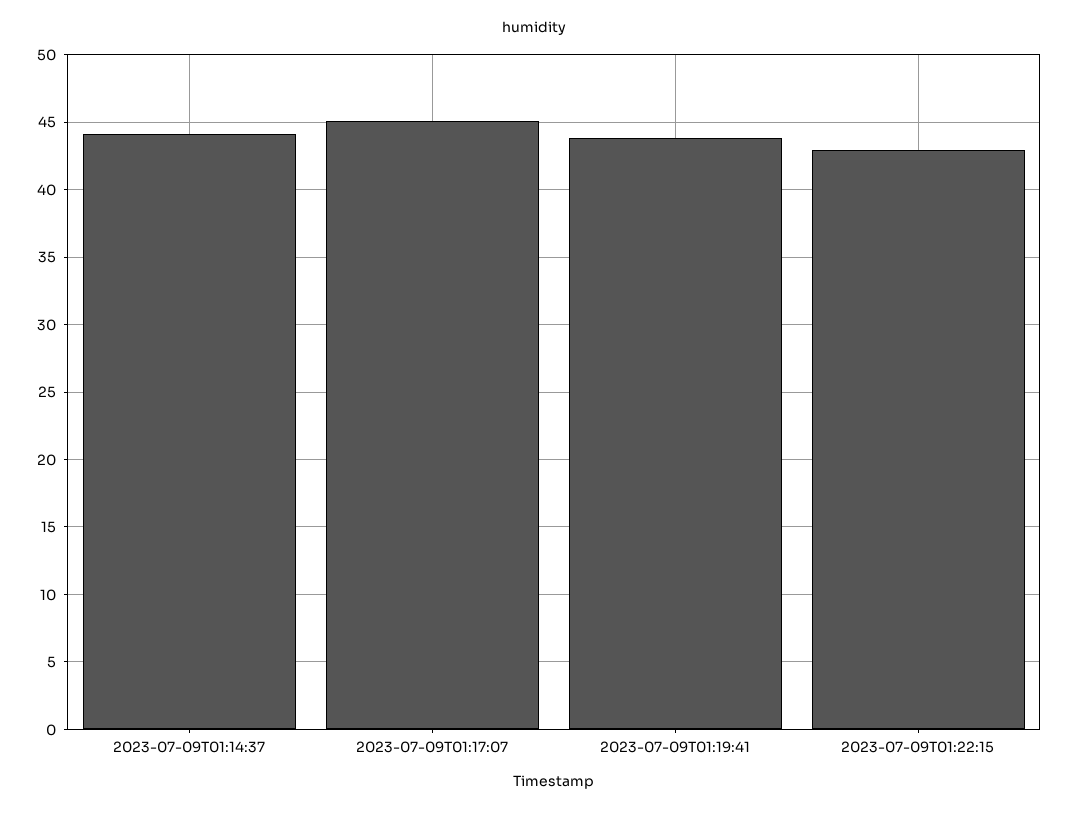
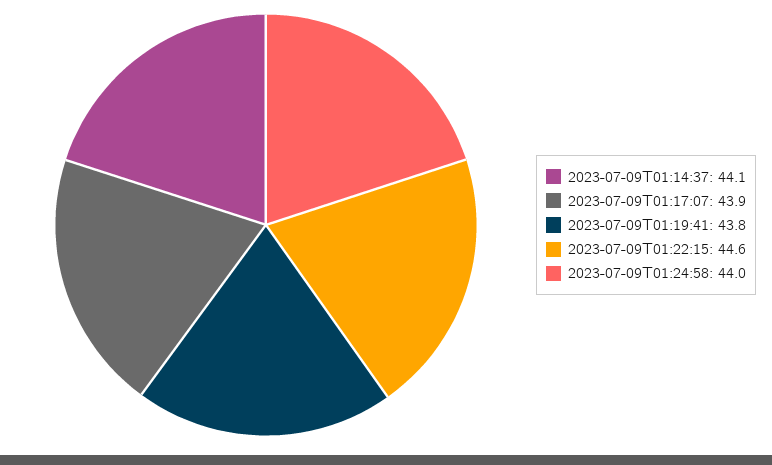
2023-07-09T01:17:07: 45 -> 43.9
2023-07-09T01:22:15: 43 -> 44.6
2023-07-09T01:24:58: none -> 44

